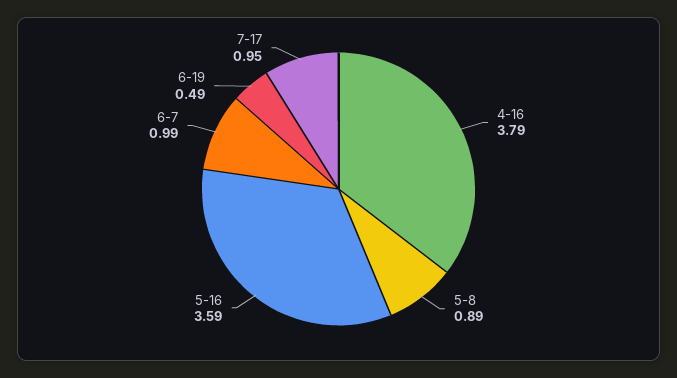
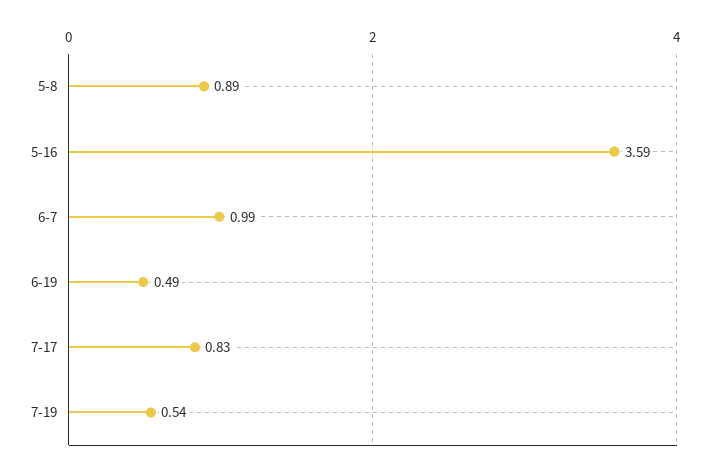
4-16: 3.79 -> none
7-17: 0.95 -> 0.83
7-19: none -> 0.54

